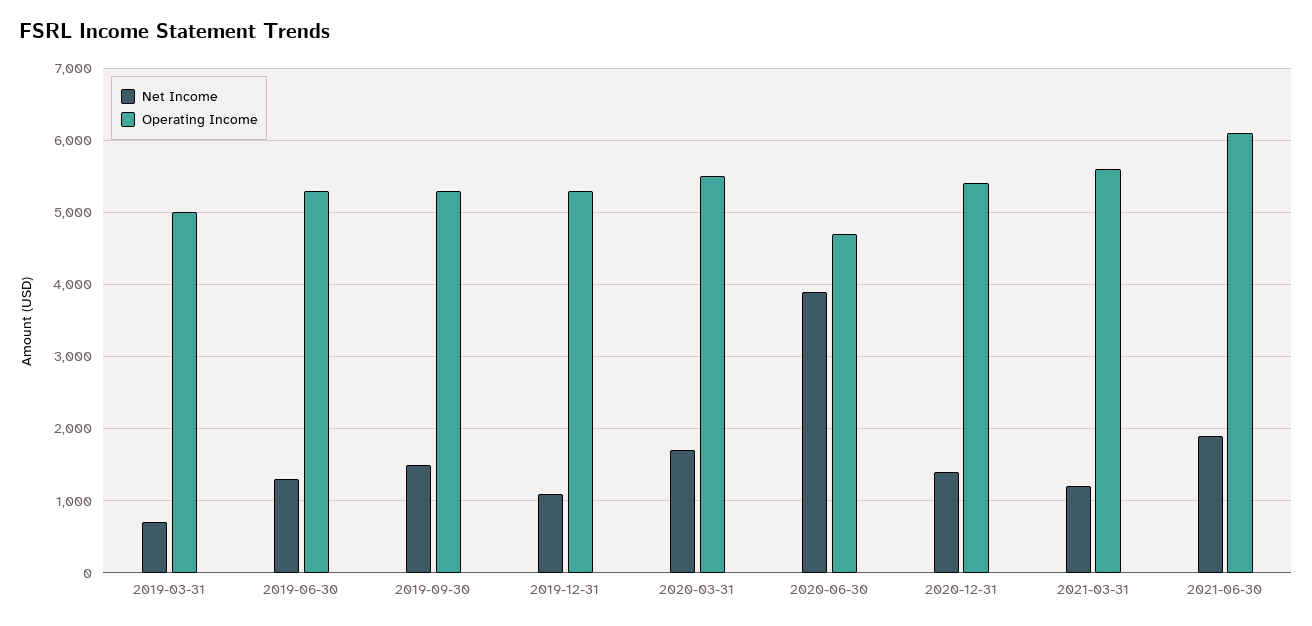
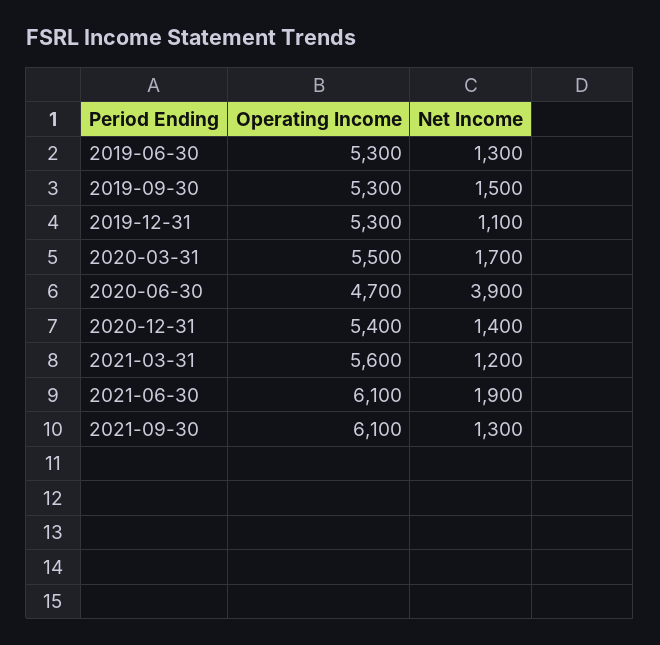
Net Income, 2019-03-31: 700 -> none
Operating Income, 2019-03-31: 5000 -> none
Operating Income, 2021-09-30: none -> 6100
Net Income, 2021-09-30: none -> 1300

